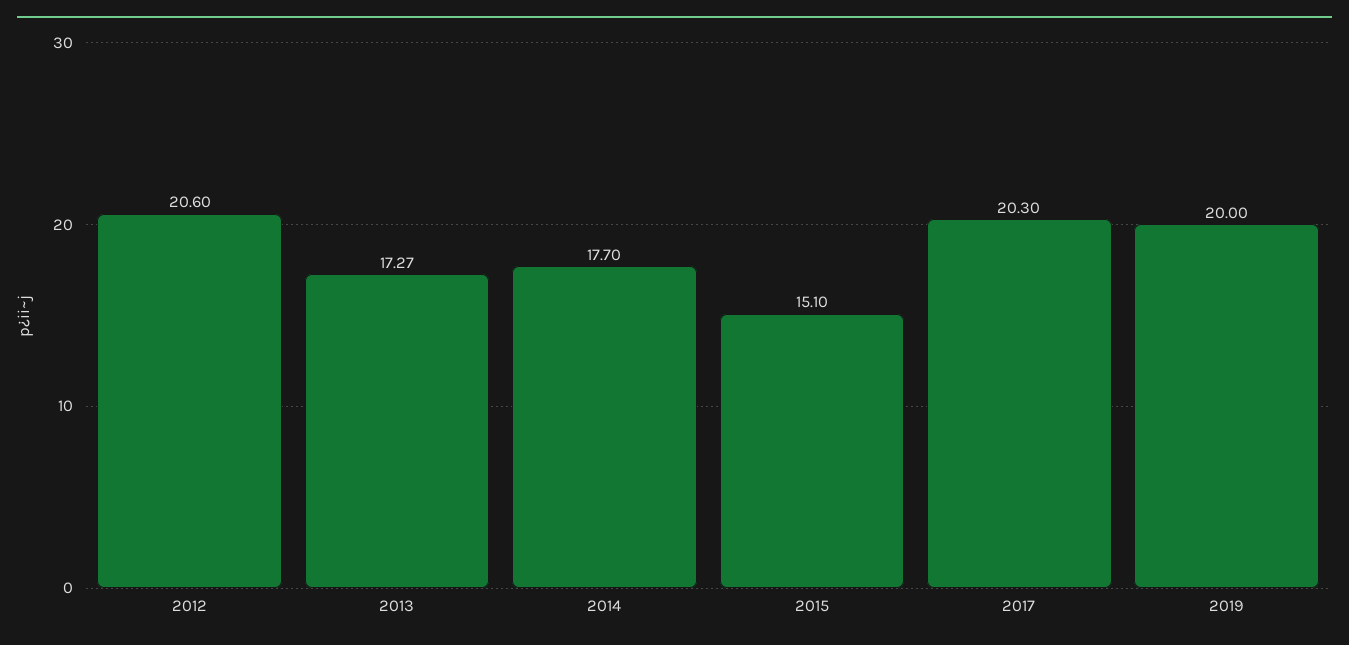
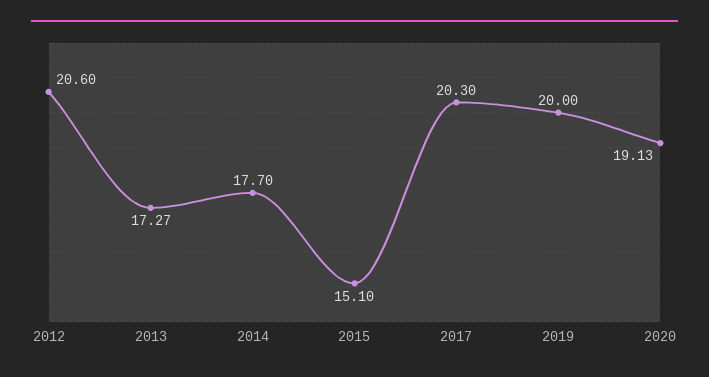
2020: none -> 19.13

